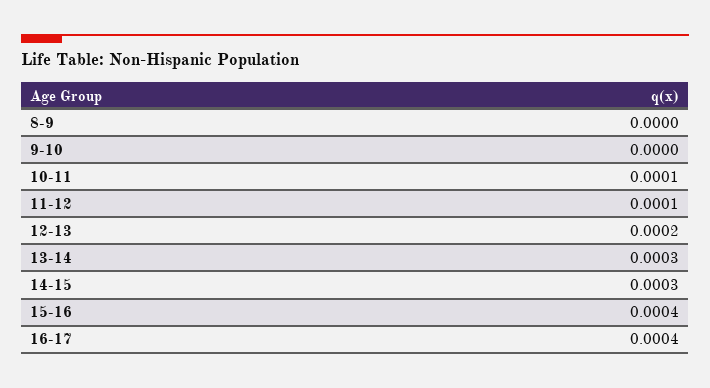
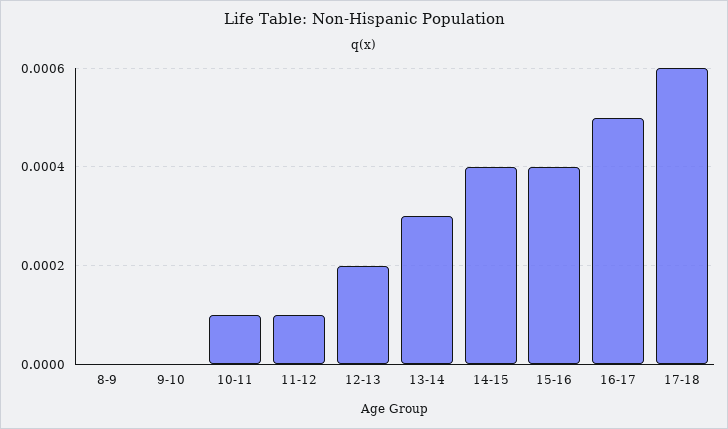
14-15: 0.0003 -> 0.0004
16-17: 0.0004 -> 0.0005
17-18: none -> 0.0006

